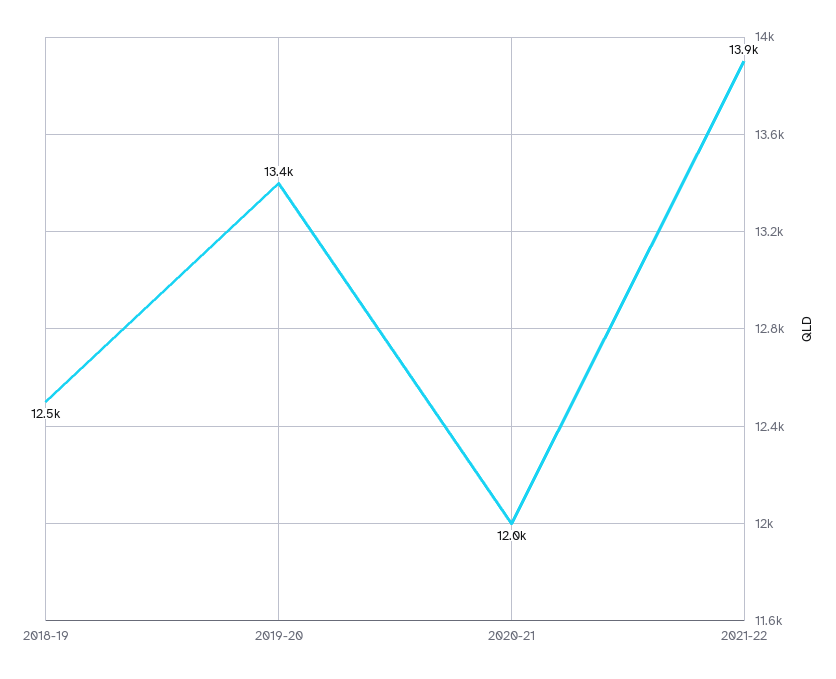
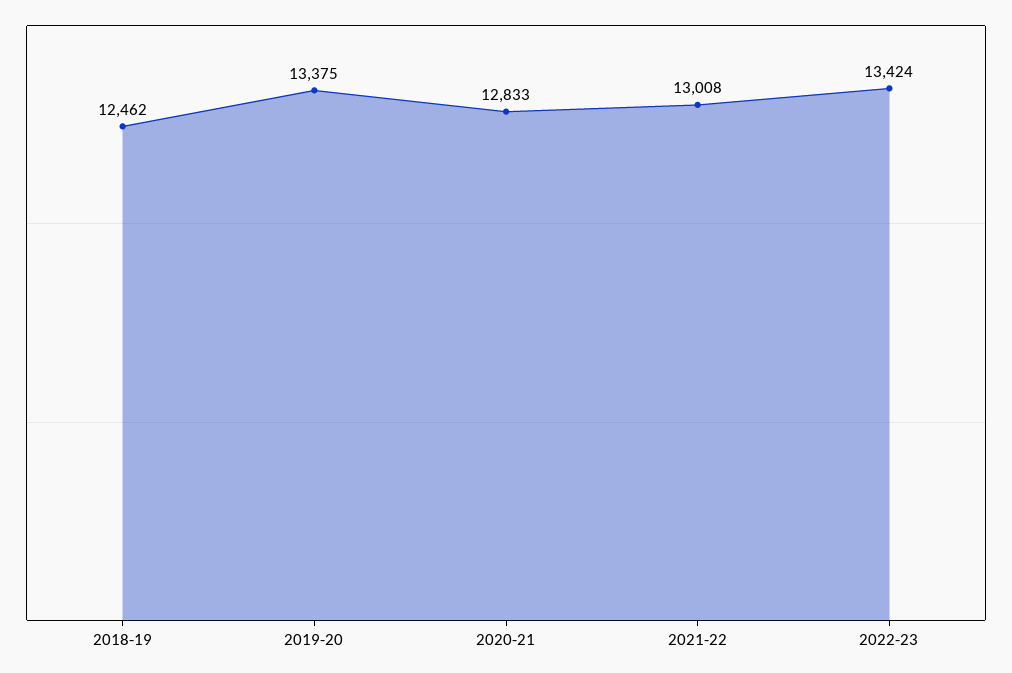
2020-21: 12000 -> 12833
2021-22: 13900 -> 13008
2022-23: none -> 13424

